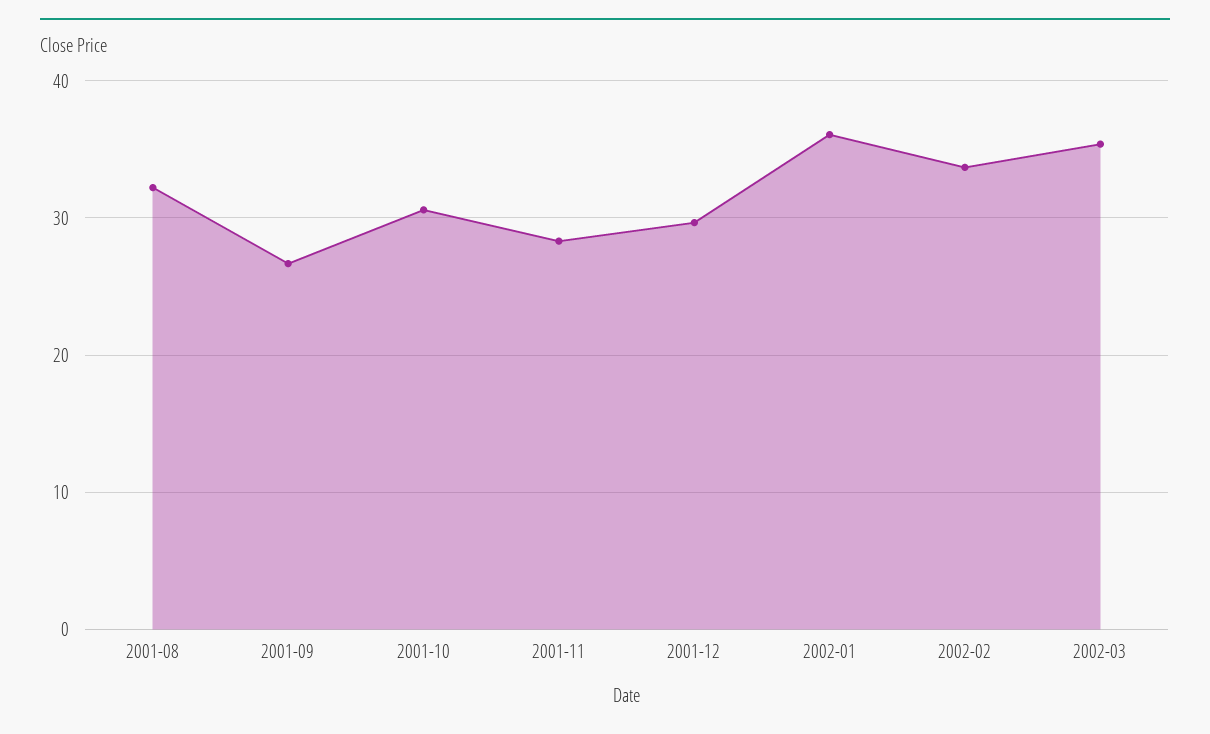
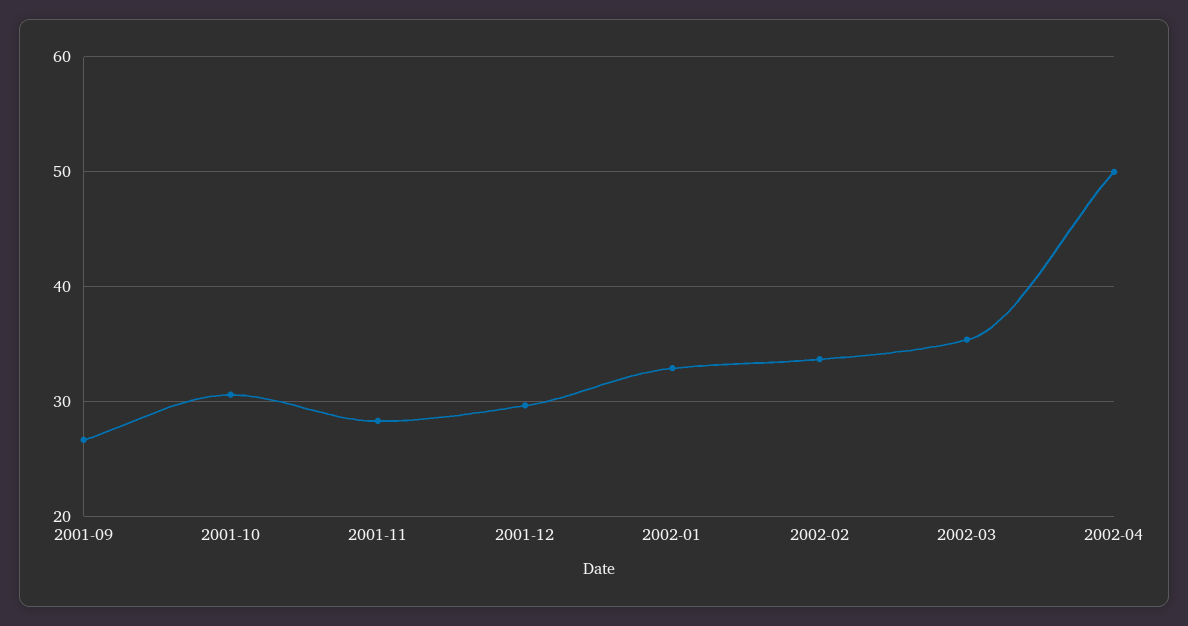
2001-08: 32 -> none
2002-01: 36 -> 33
2002-04: none -> 50

